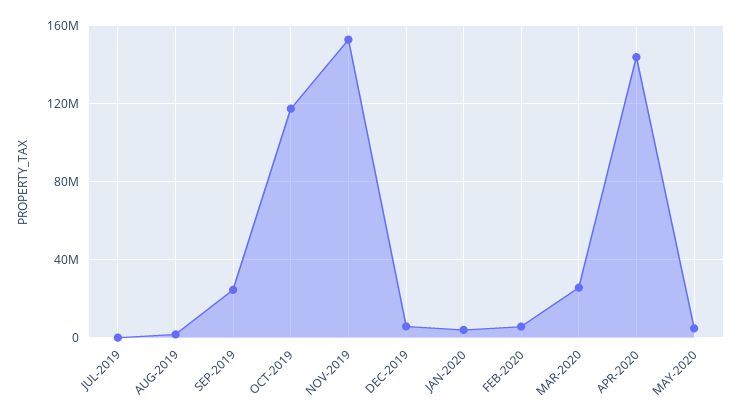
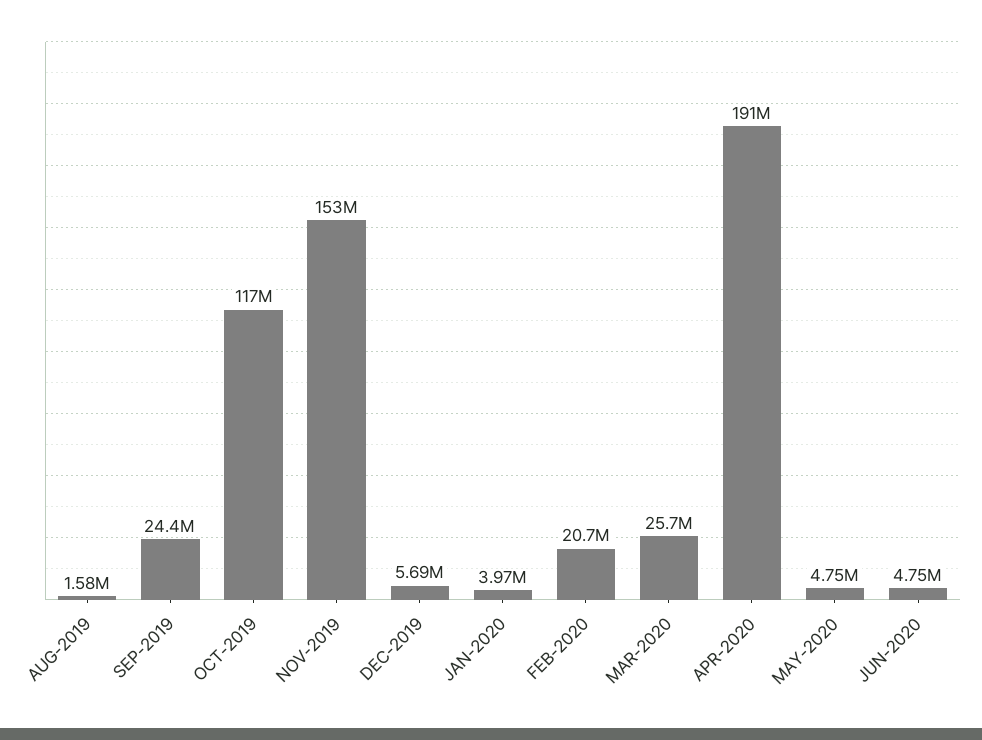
JUL-2019: 0 -> none
FEB-2020: 5000000 -> 20700000
APR-2020: 145000000 -> 191000000
JUN-2020: none -> 4750000

